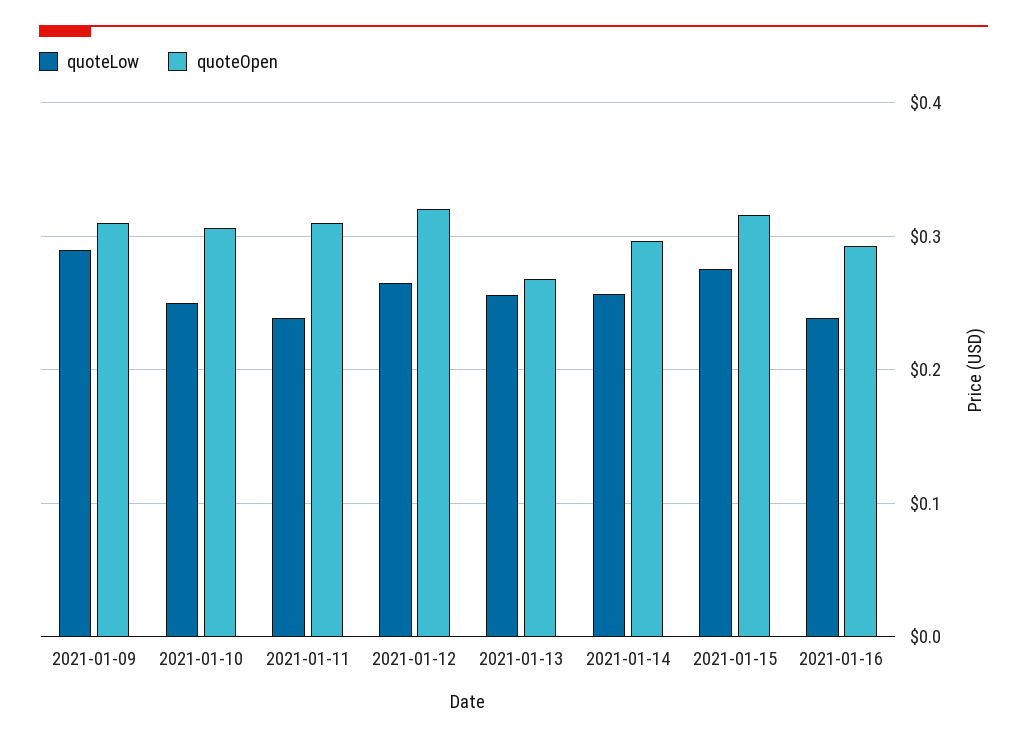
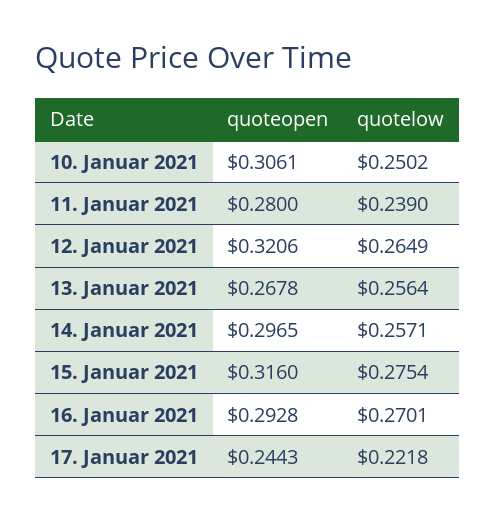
quoteLow, 2021-01-09: 0.29 -> none
quoteOpen, 2021-01-09: 0.31 -> none
quoteOpen, 2021-01-11: 0.31 -> 0.28
quoteLow, 2021-01-16: 0.24 -> 0.2701
quoteOpen, 17. Januar 2021: none -> 0.2443
quoteLow, 17. Januar 2021: none -> 0.2218

